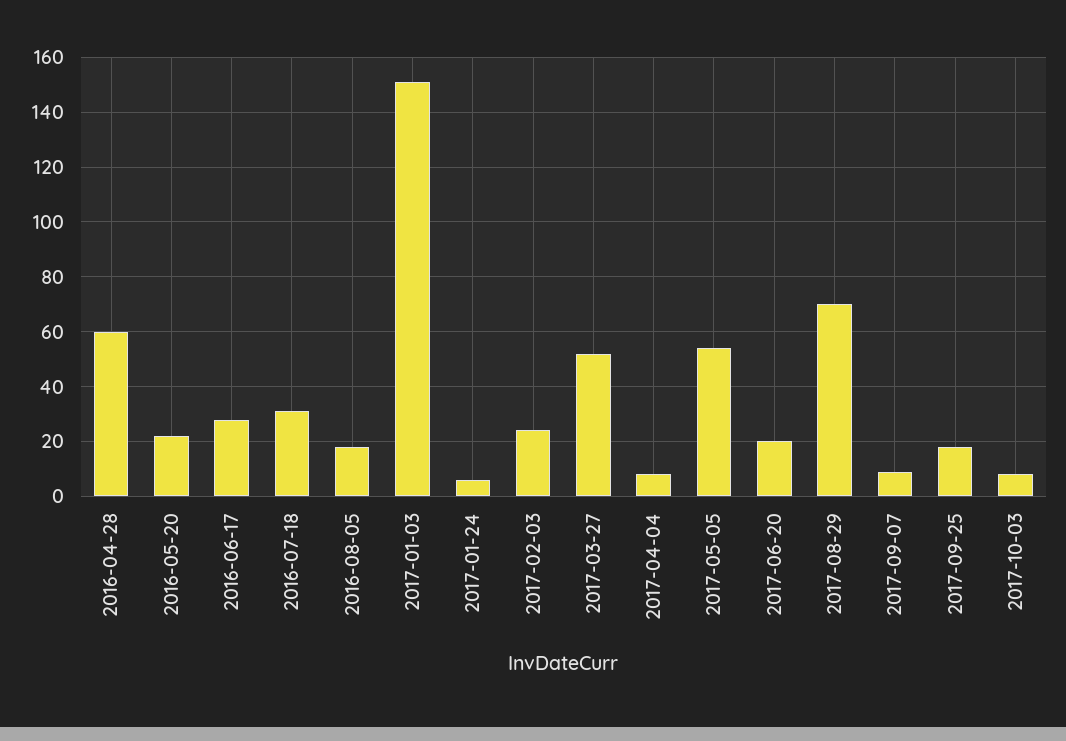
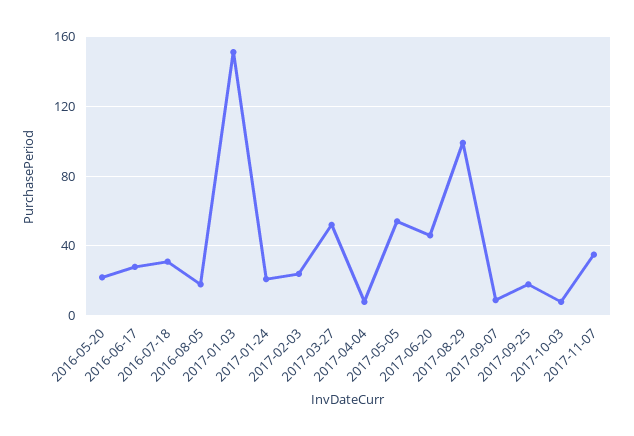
2016-04-28: 60 -> none
2017-01-24: 5 -> 20
2017-06-20: 20 -> 45
2017-08-29: 70 -> 100
2017-11-07: none -> 35

